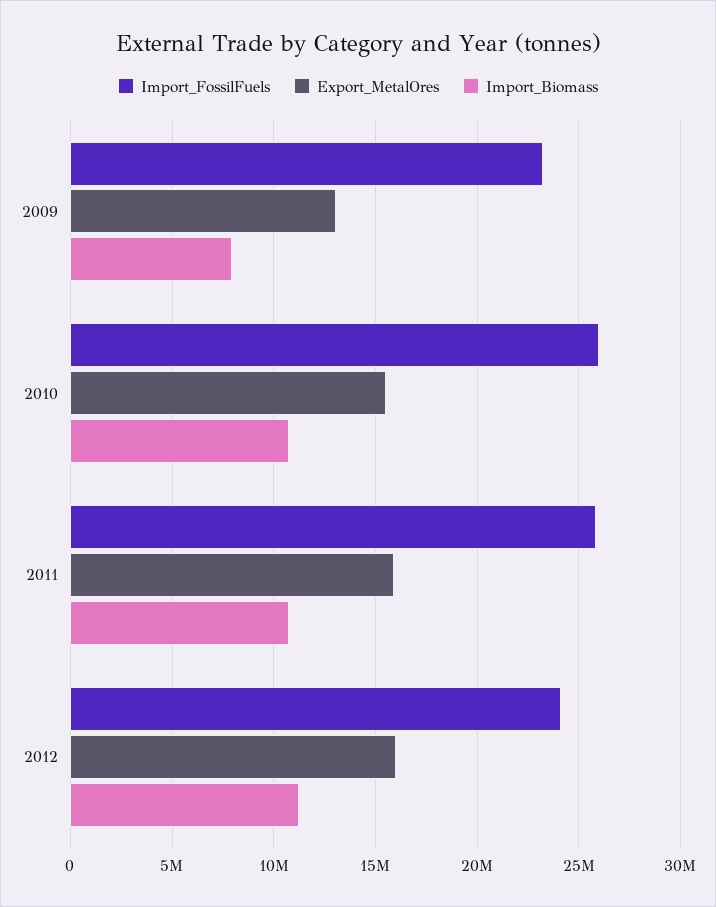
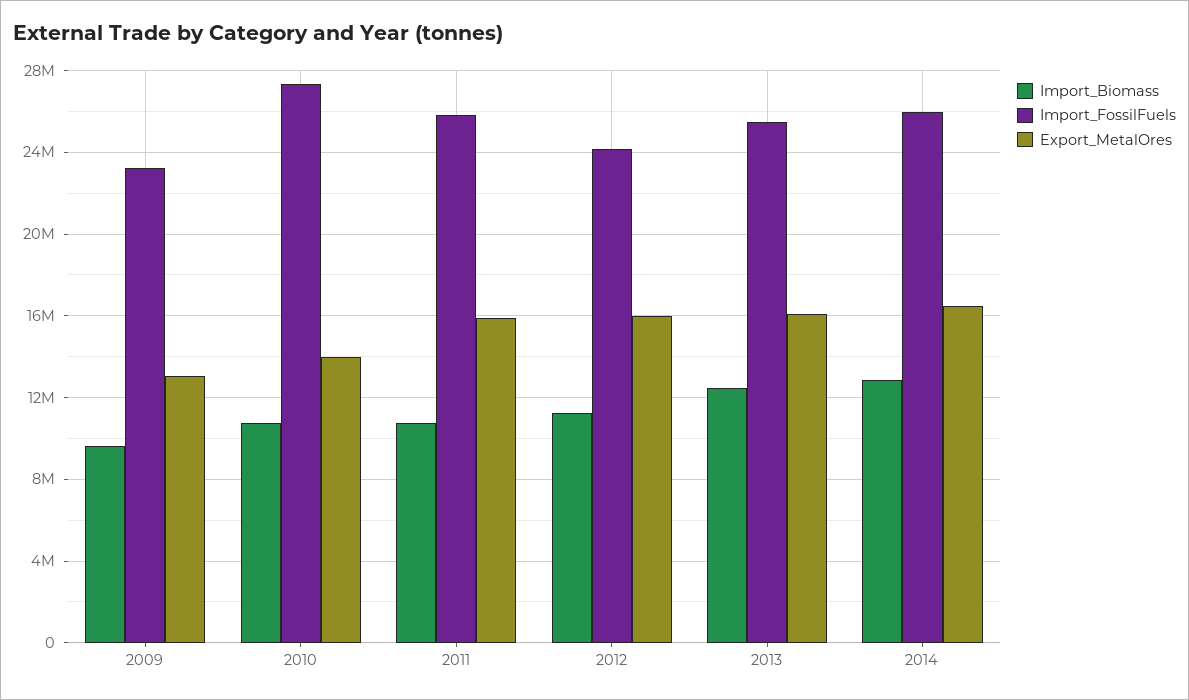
Import_Biomass, 2009: 8000000 -> 9500000
Import_FossilFuels, 2010: 26000000 -> 27500000
Export_MetalOres, 2010: 15500000 -> 14000000
Import_Biomass, 2013: none -> 12500000
Import_FossilFuels, 2013: none -> 25500000
Export_MetalOres, 2013: none -> 16000000
Import_Biomass, 2014: none -> 13000000
Import_FossilFuels, 2014: none -> 26000000
Export_MetalOres, 2014: none -> 16500000

